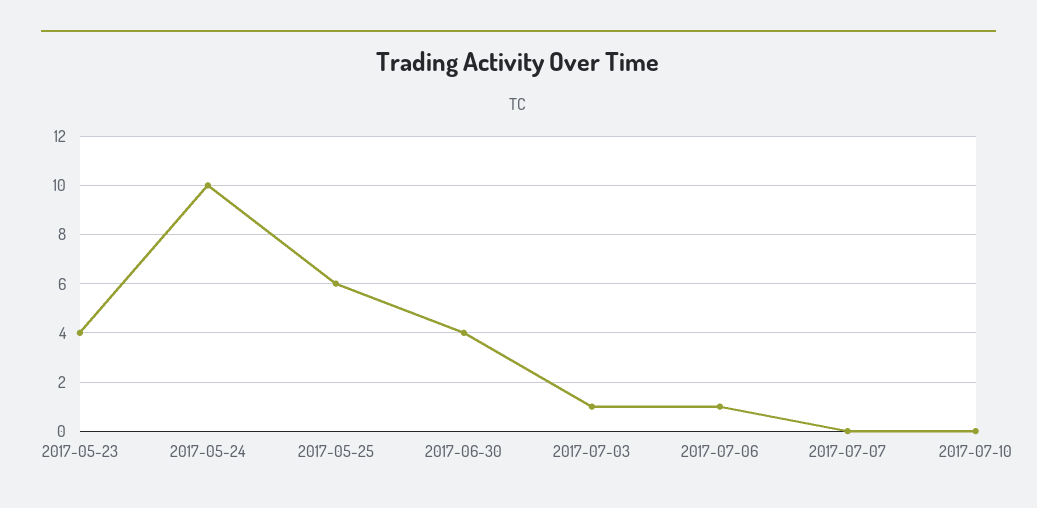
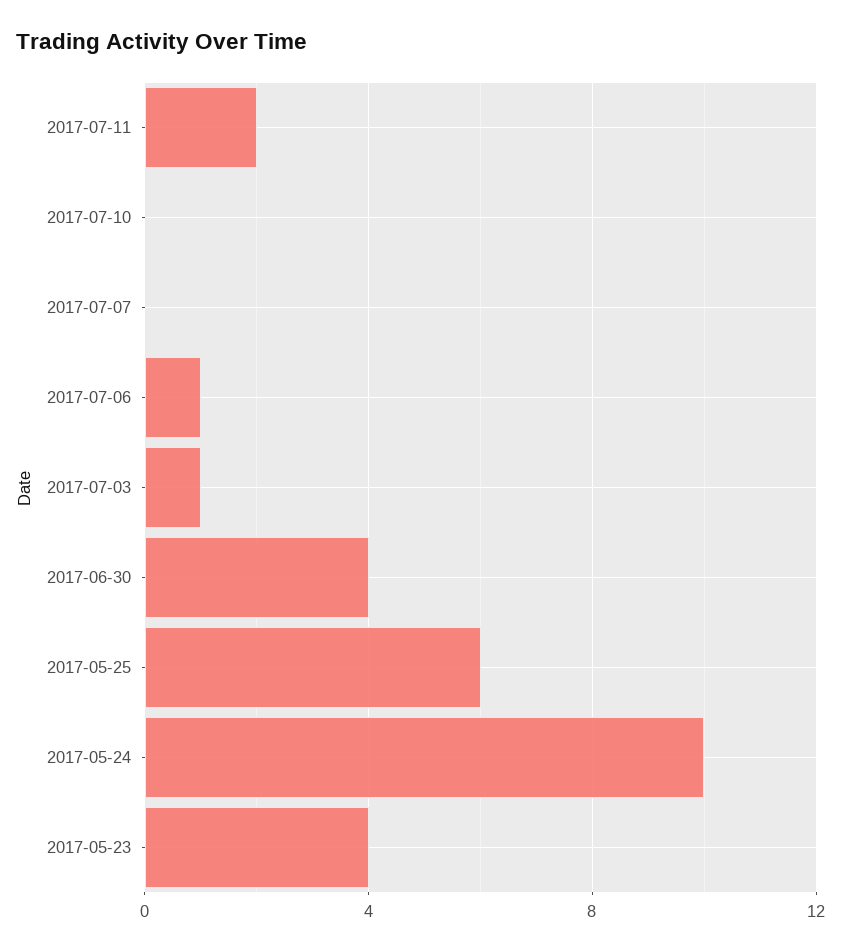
2017-07-11: none -> 2

